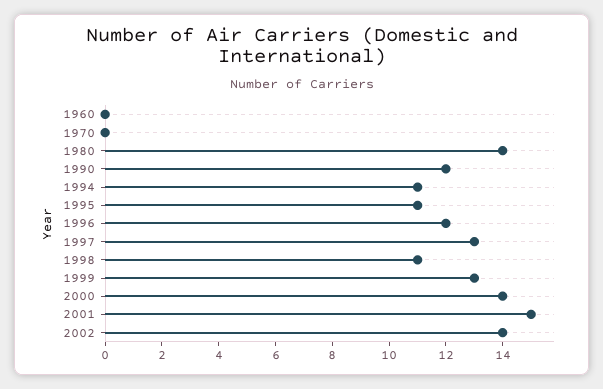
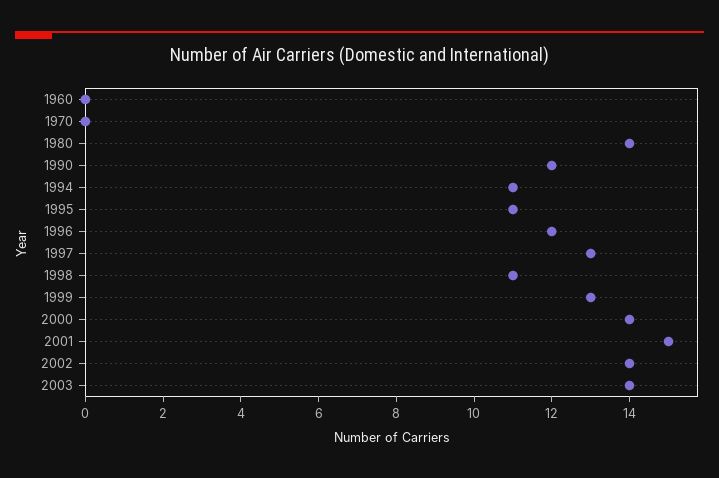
2003: none -> 14

